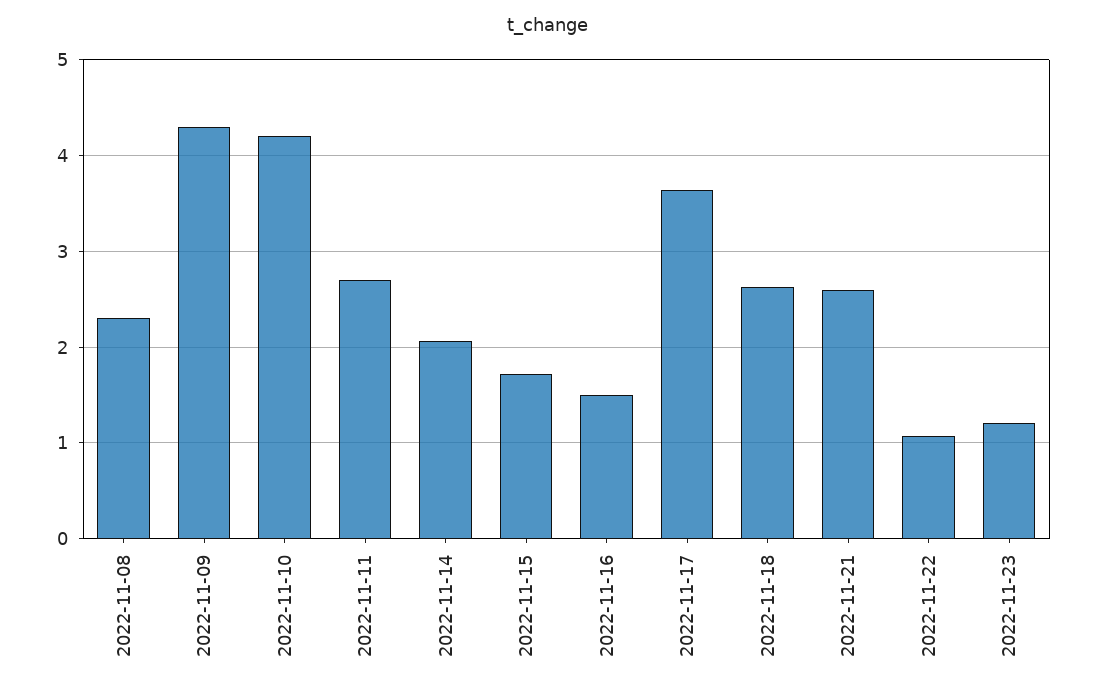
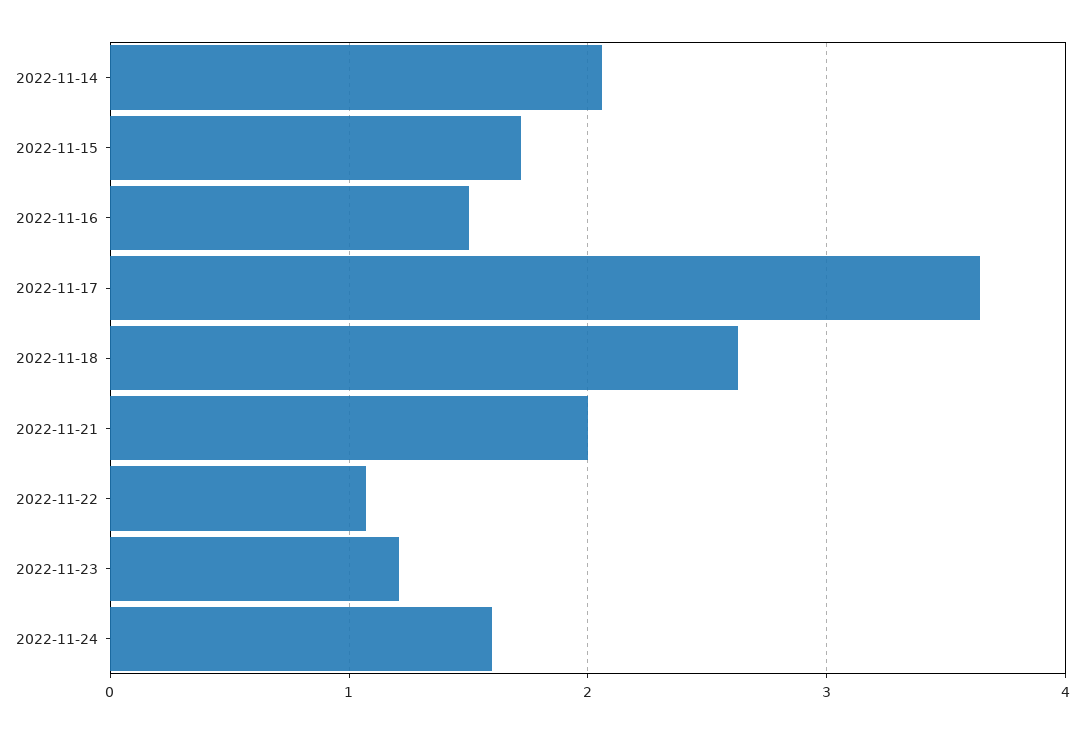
2022-11-08: 2.3 -> none
2022-11-09: 4.3 -> none
2022-11-10: 4.2 -> none
2022-11-11: 2.7 -> none
2022-11-21: 2.6 -> 2
2022-11-24: none -> 1.6

